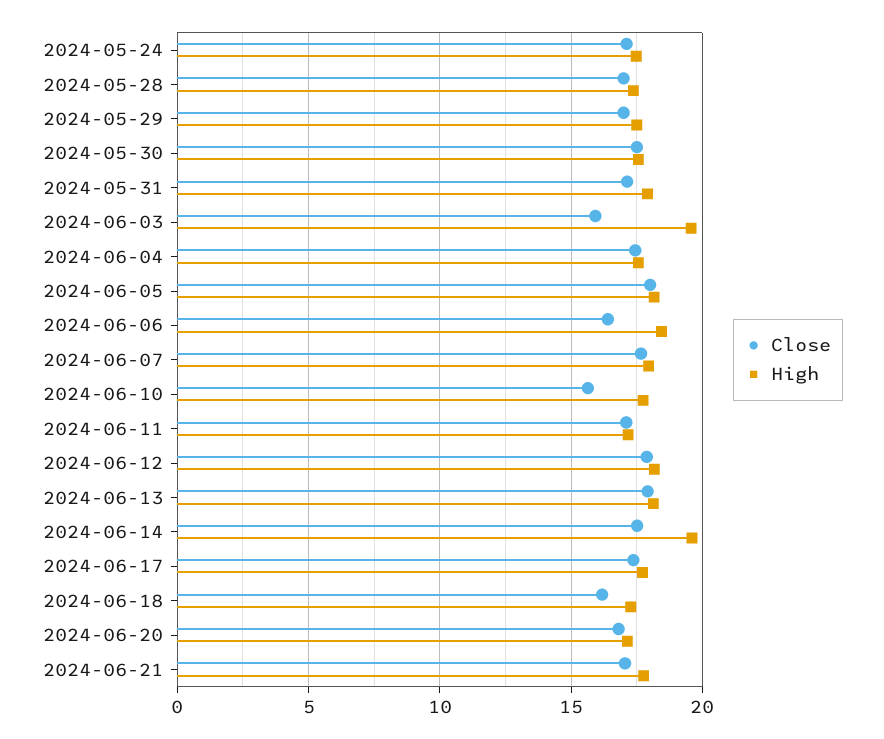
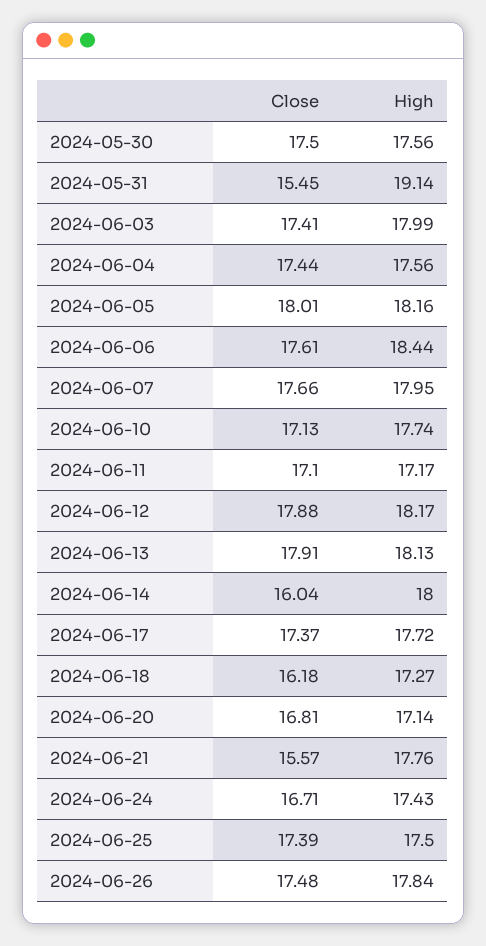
Close, 2024-05-24: 17 -> none
High, 2024-05-24: 17.5 -> none
Close, 2024-05-28: 17 -> none
High, 2024-05-28: 17.5 -> none
Close, 2024-05-29: 17 -> none
High, 2024-05-29: 17.5 -> none
Close, 2024-05-31: 17 -> 15.45
High, 2024-05-31: 18 -> 19.14
Close, 2024-06-03: 16 -> 17.41
High, 2024-06-03: 19.5 -> 17.99
Close, 2024-06-06: 16.5 -> 17.61
Close, 2024-06-10: 15.5 -> 17.13
Close, 2024-06-14: 17.5 -> 16.04
High, 2024-06-14: 19.5 -> 18
Close, 2024-06-21: 17 -> 15.57
Close, 2024-06-24: none -> 16.71
High, 2024-06-24: none -> 17.43
Close, 2024-06-25: none -> 17.39
High, 2024-06-25: none -> 17.5
Close, 2024-06-26: none -> 17.48
High, 2024-06-26: none -> 17.84

